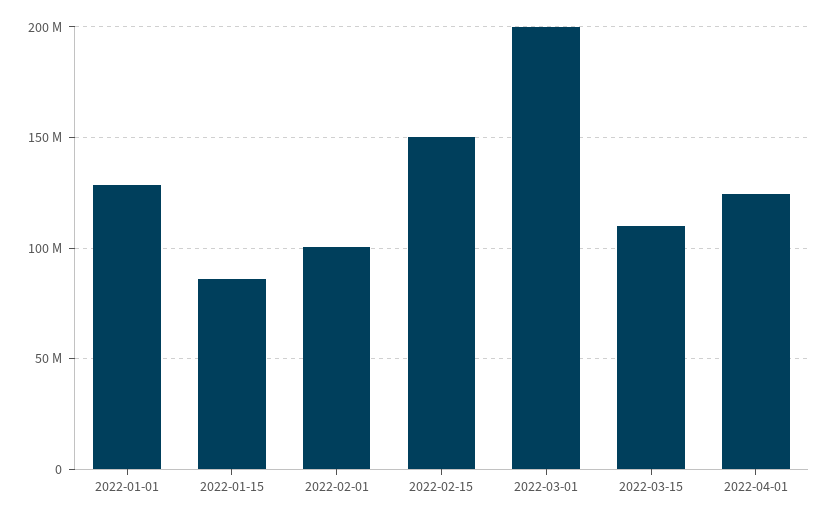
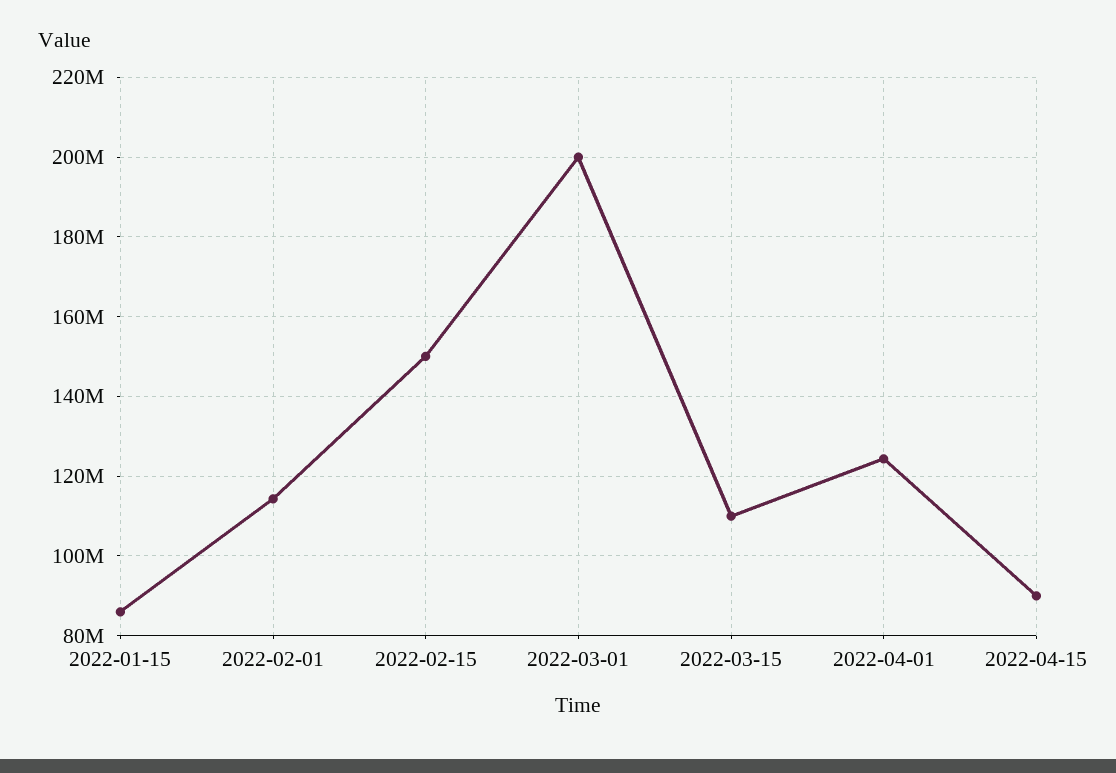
2022-01-01: 130000000 -> none
2022-02-01: 100000000 -> 114000000
2022-04-15: none -> 90000000

